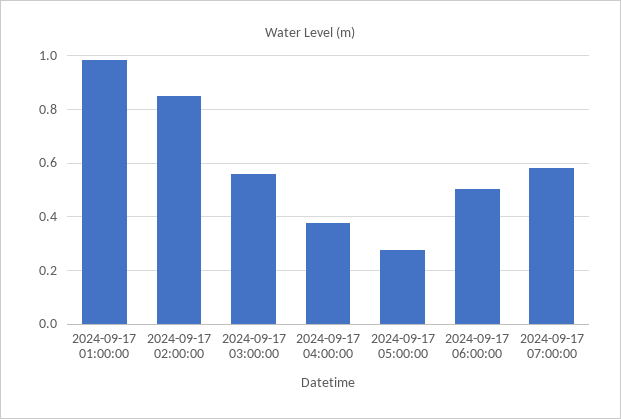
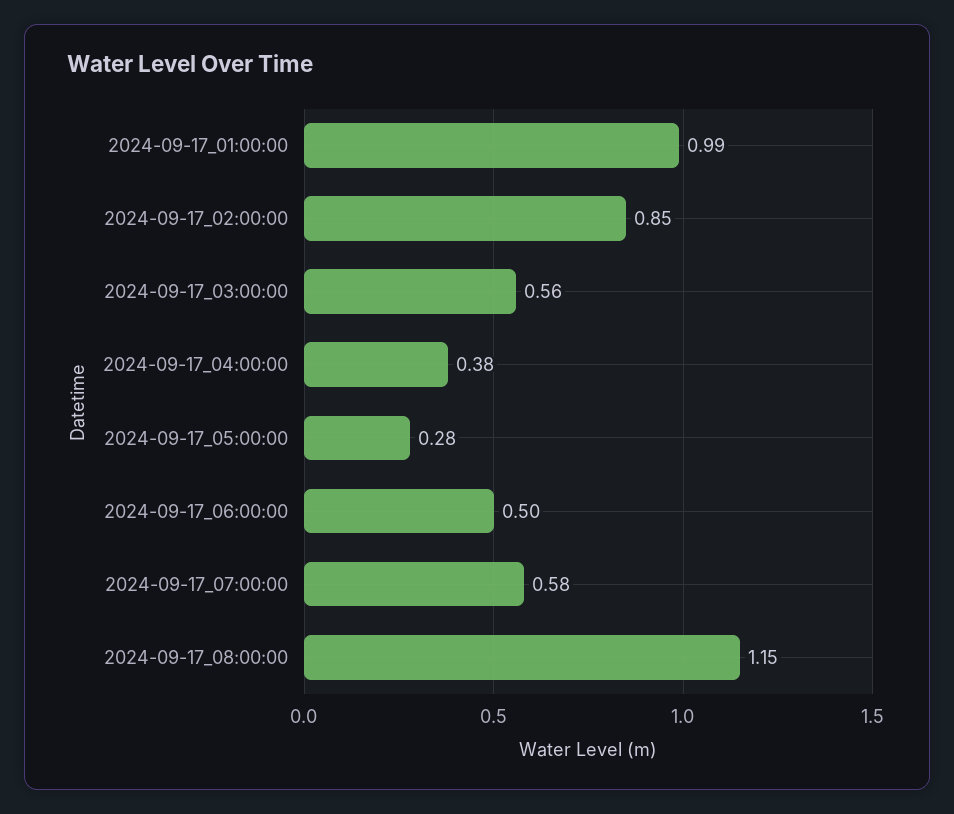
2024-09-17_08:00:00: none -> 1.15

